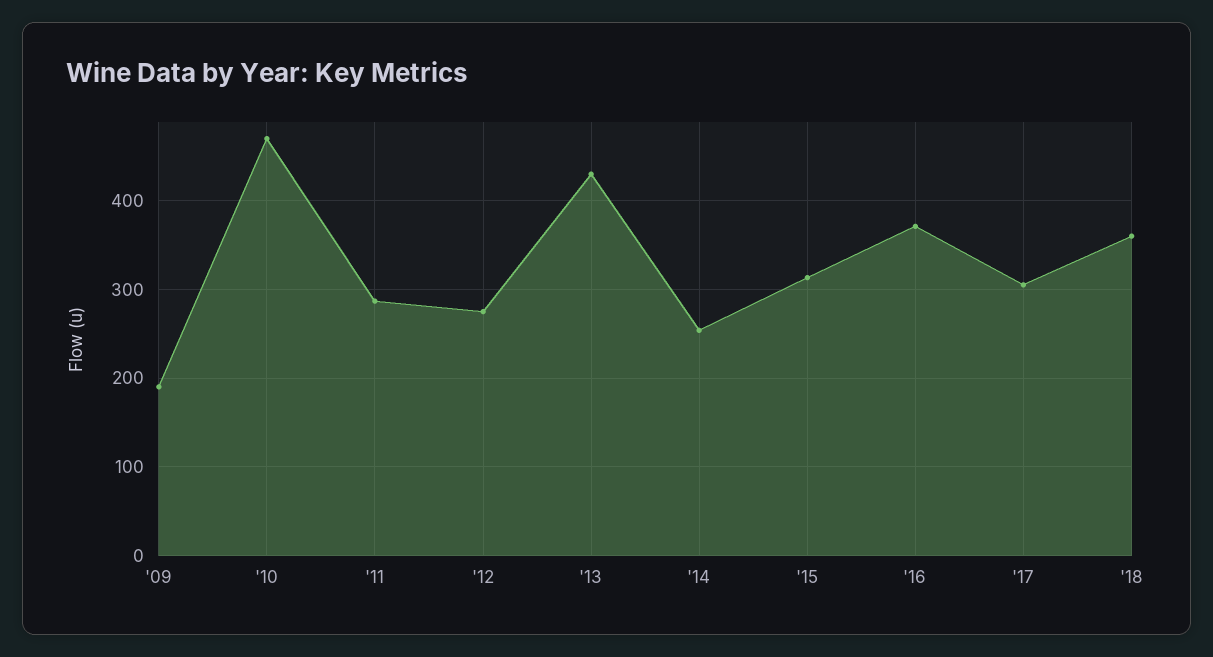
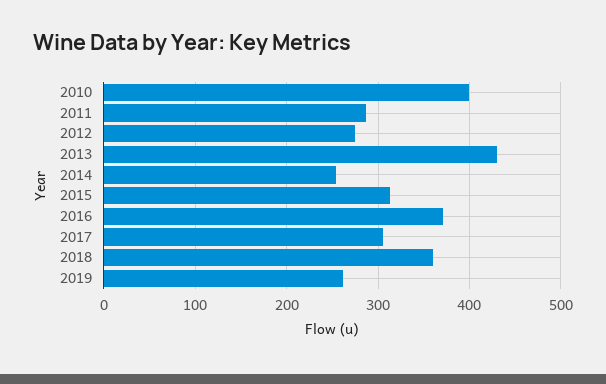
'09: 190 -> none
'10: 470 -> 400
2019: none -> 260

